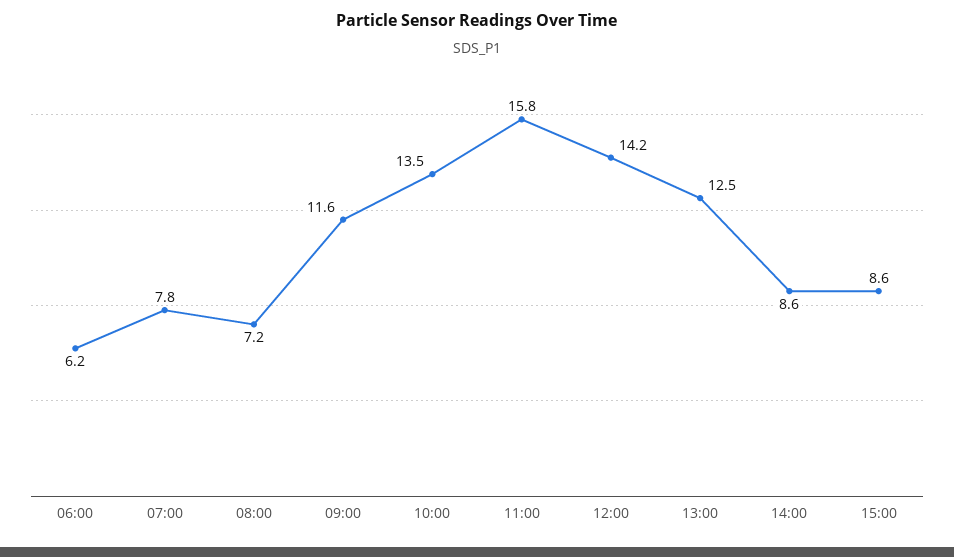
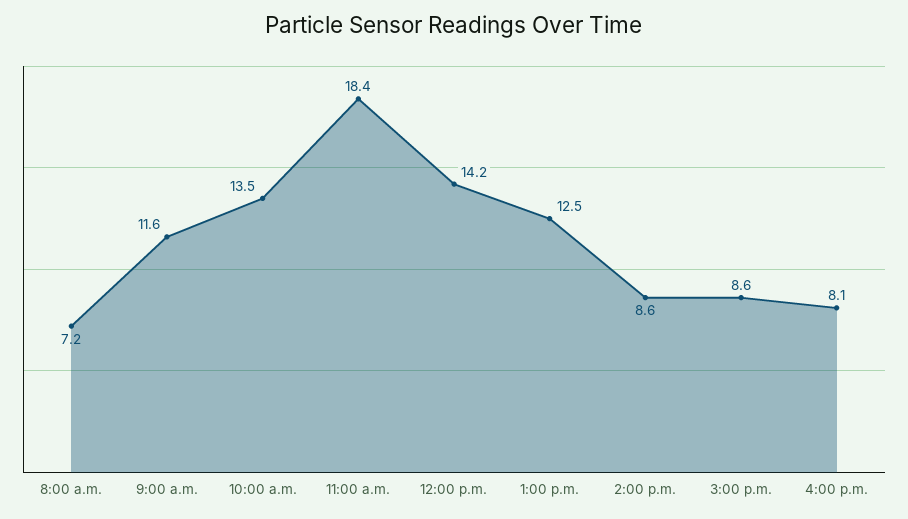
06:00: 6.2 -> none
07:00: 7.8 -> none
11:00: 15.8 -> 18.4
4:00 p.m.: none -> 8.1

